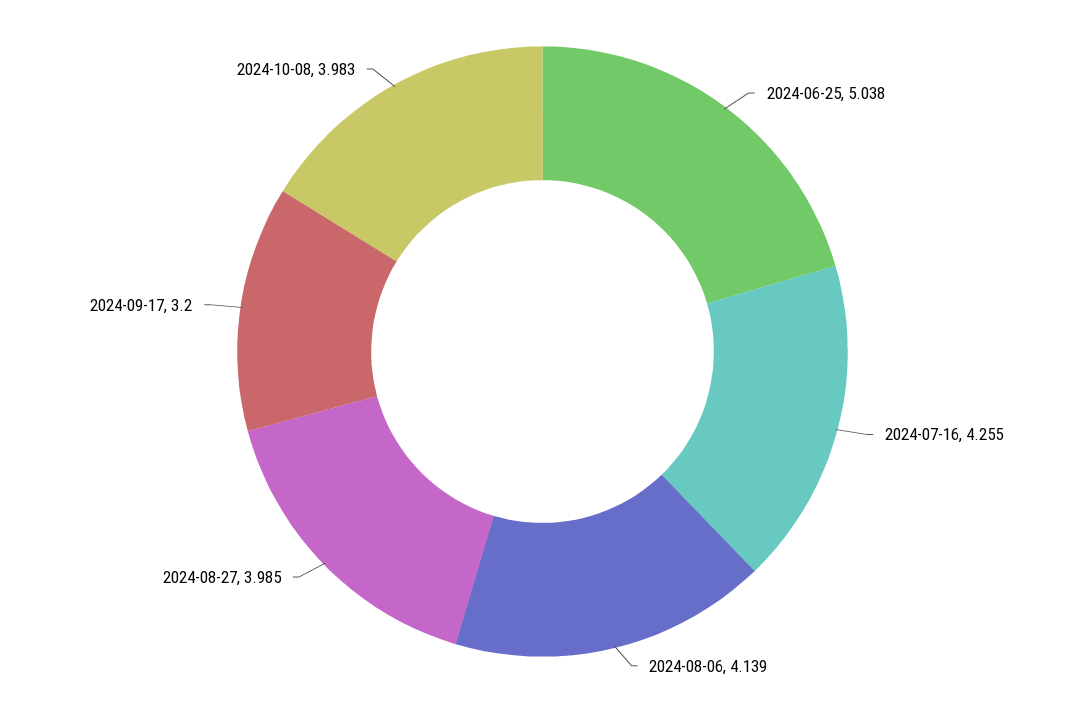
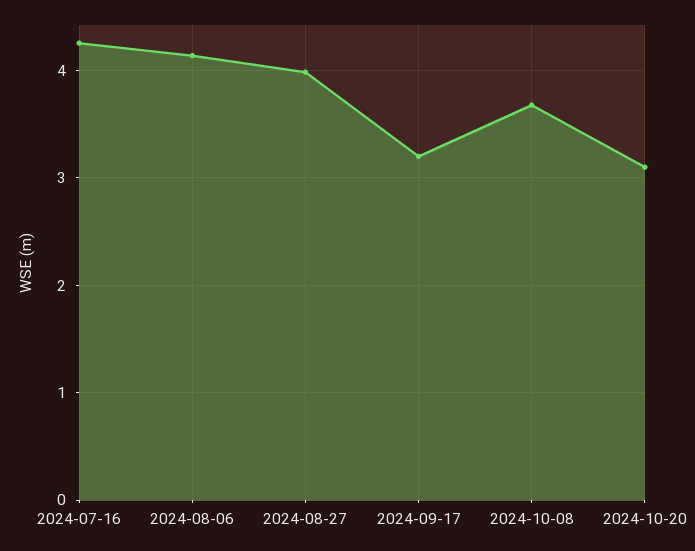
2024-06-25: 5.038 -> none
2024-10-08: 3.983 -> 3.7
2024-10-20: none -> 3.1

